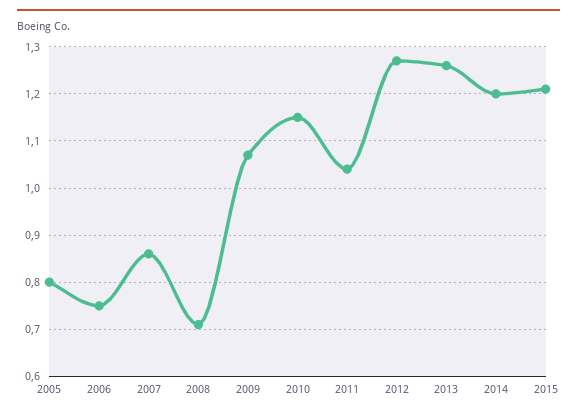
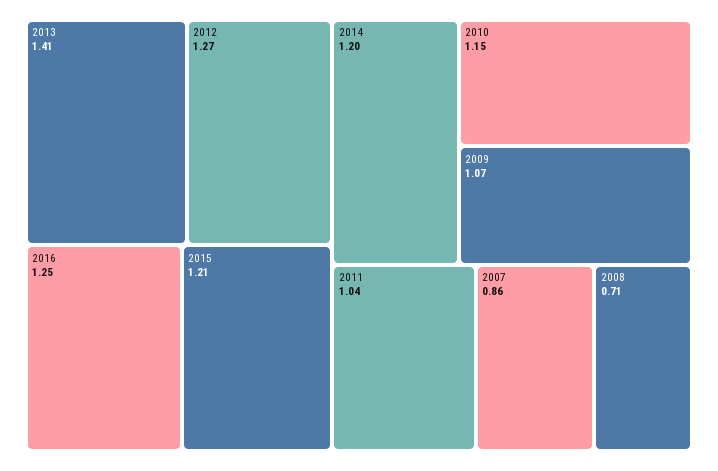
2005: 0.8 -> none
2006: 0.75 -> none
2013: 1.25 -> 1.41
2016: none -> 1.25

